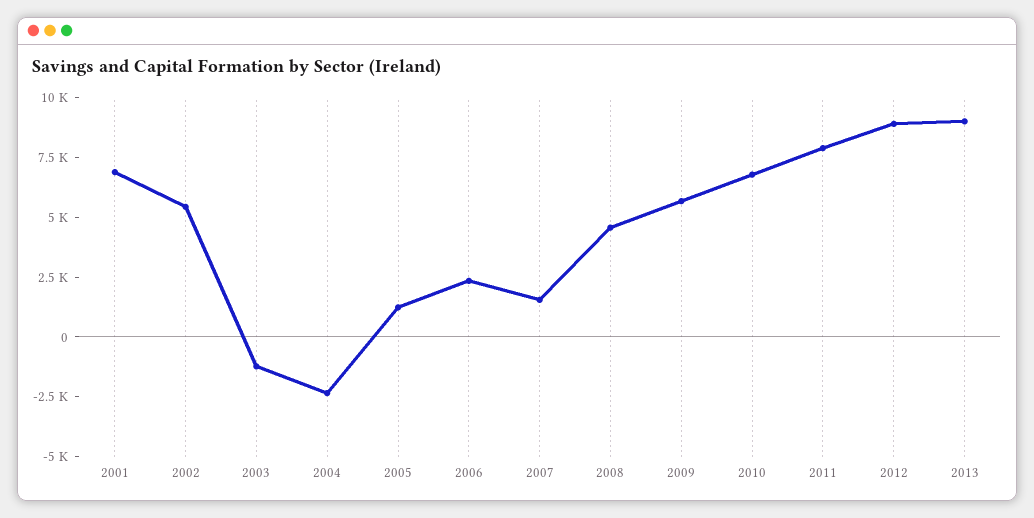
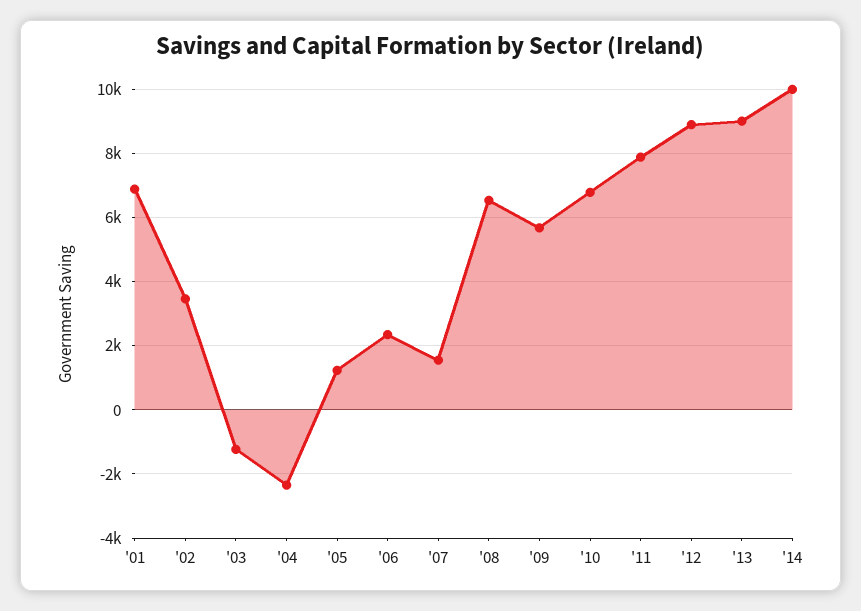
2002: 5500 -> 3400
2008: 4500 -> 6600
'14: none -> 10000

